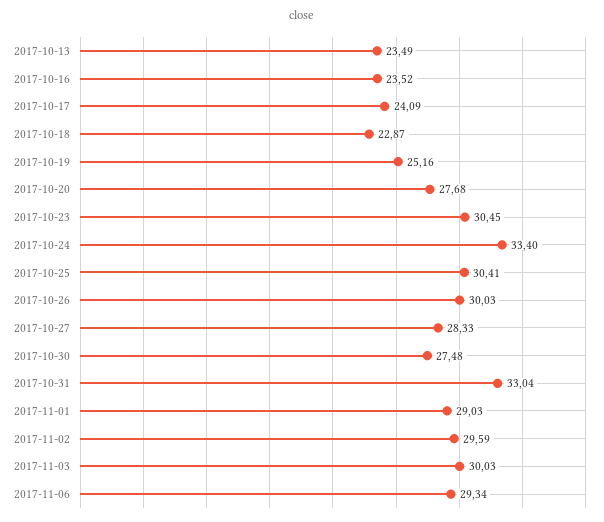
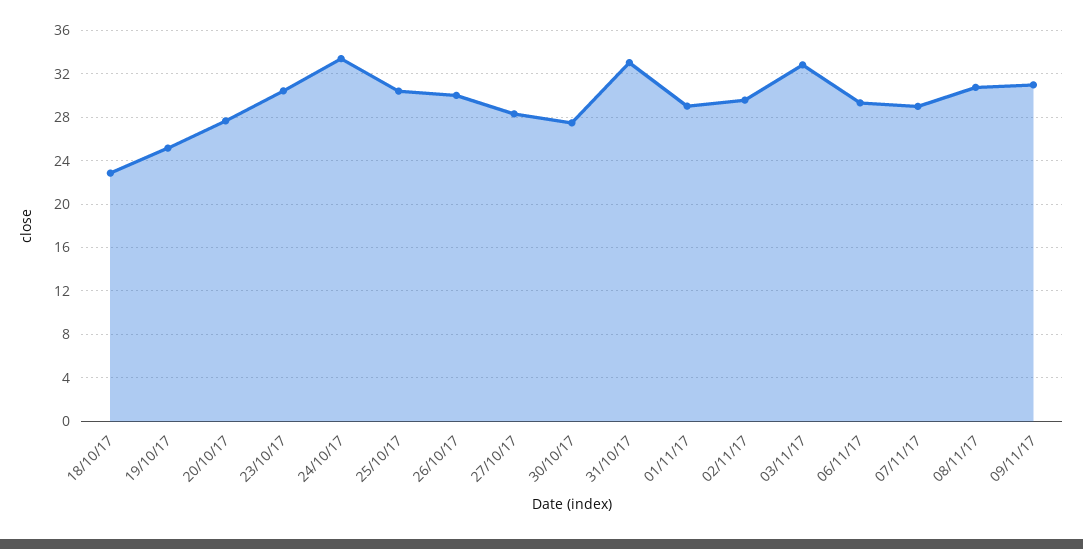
2017-10-13: 23.49 -> none
2017-10-16: 23.52 -> none
2017-10-17: 24.09 -> none
2017-11-03: 30.03 -> 33
07/11/17: none -> 29
08/11/17: none -> 31
09/11/17: none -> 31

